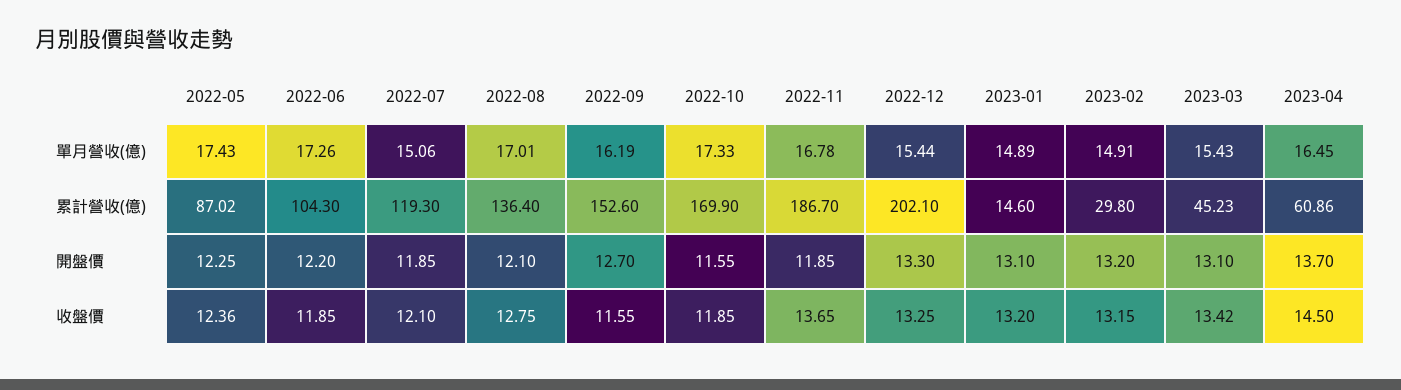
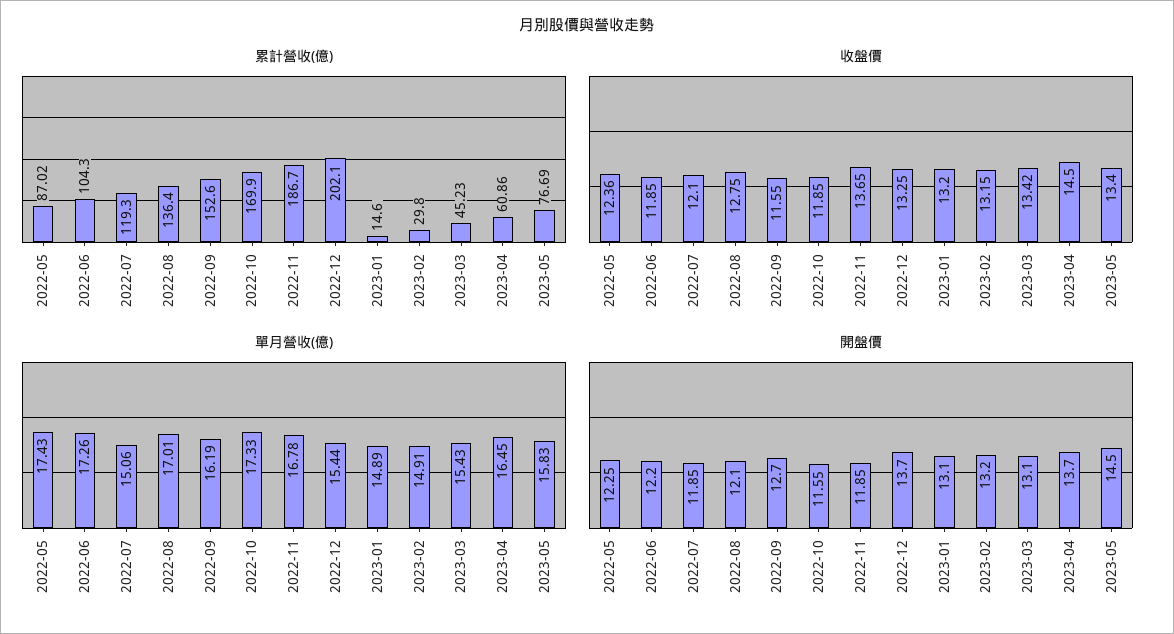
開盤價, 2022-12: 13.3 -> 13.7
累計營收(億), 2023-05: none -> 76.69
收盤價, 2023-05: none -> 13.4
單月營收(億), 2023-05: none -> 15.83
開盤價, 2023-05: none -> 14.5

